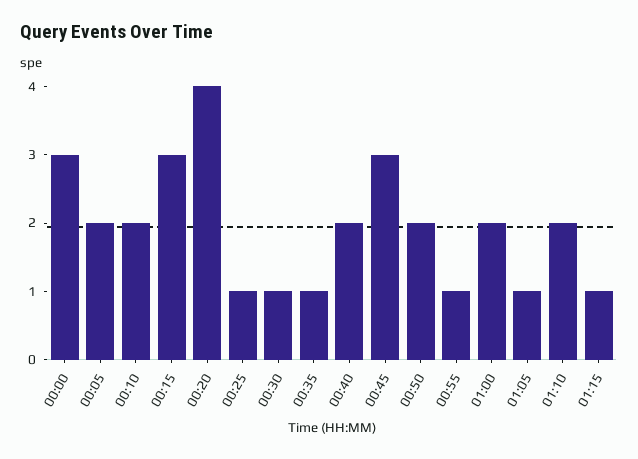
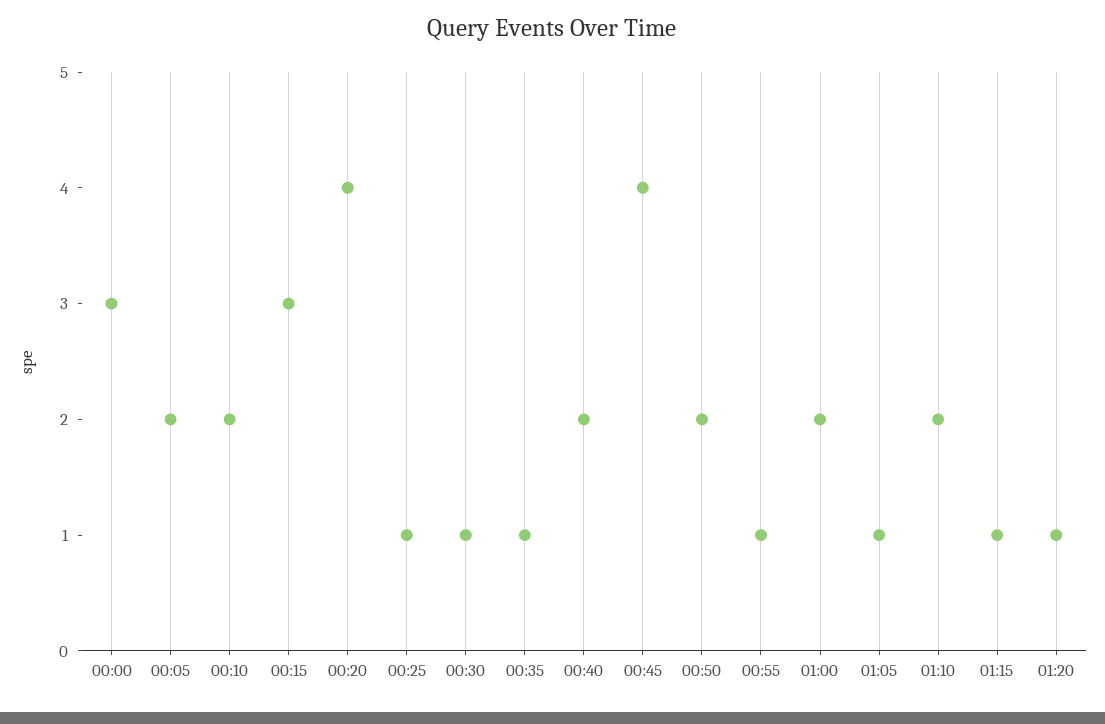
00:45: 3 -> 4
01:20: none -> 1

